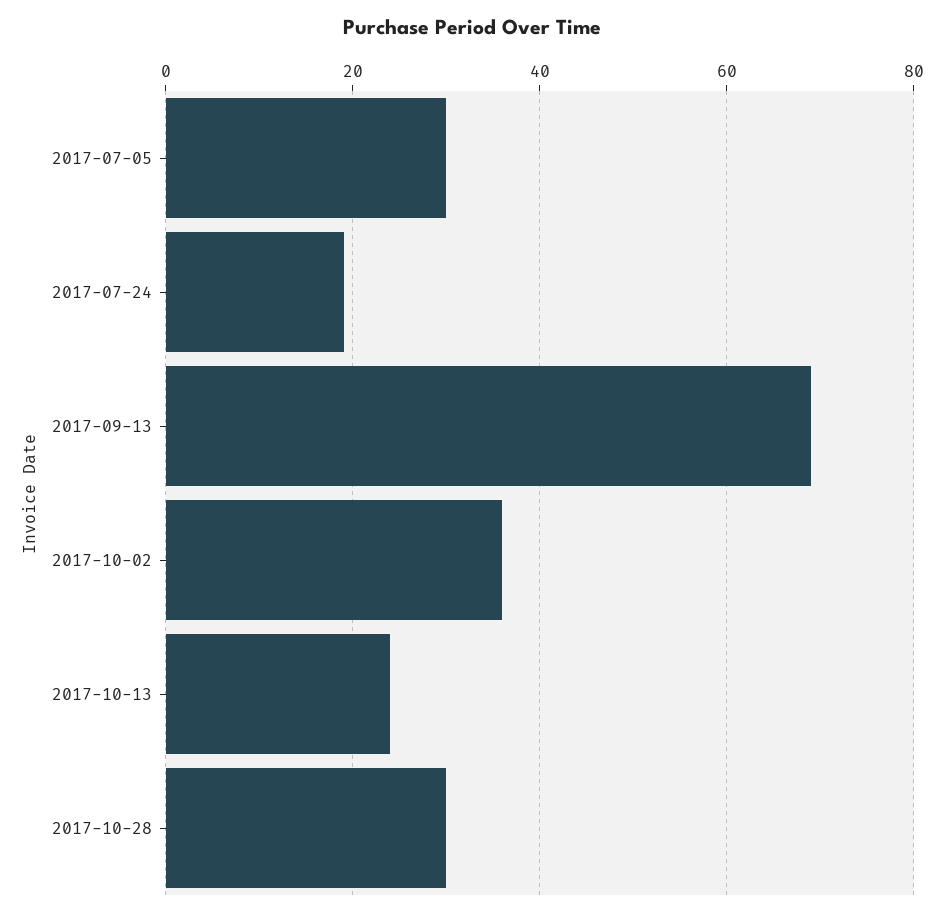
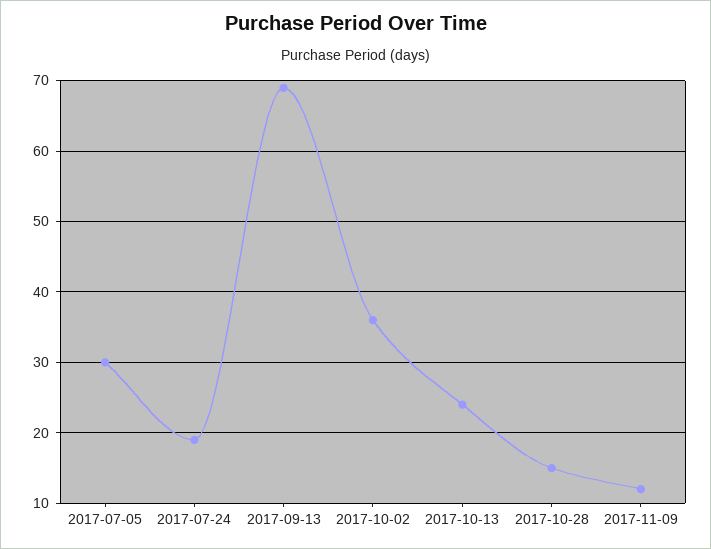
2017-10-28: 30 -> 15
2017-11-09: none -> 12

